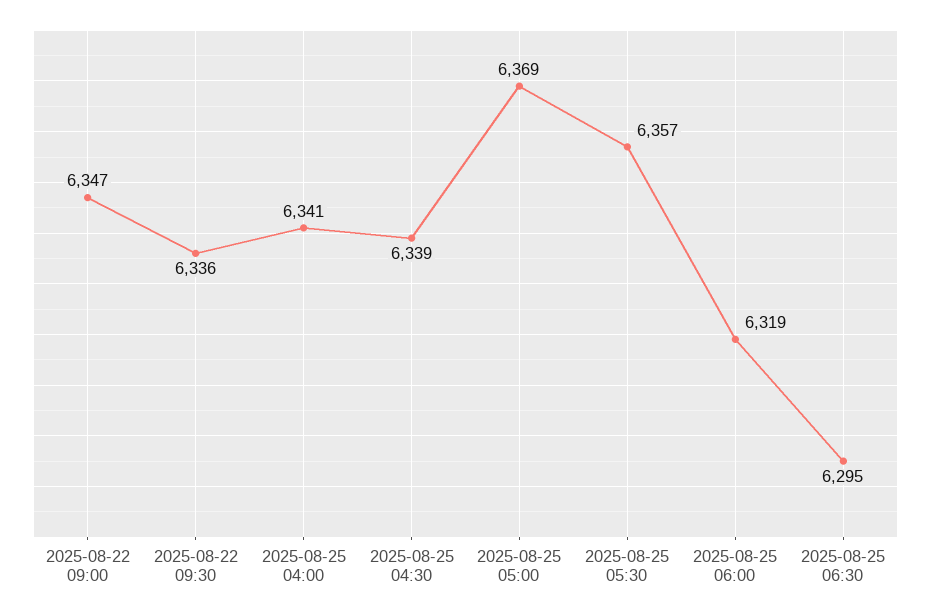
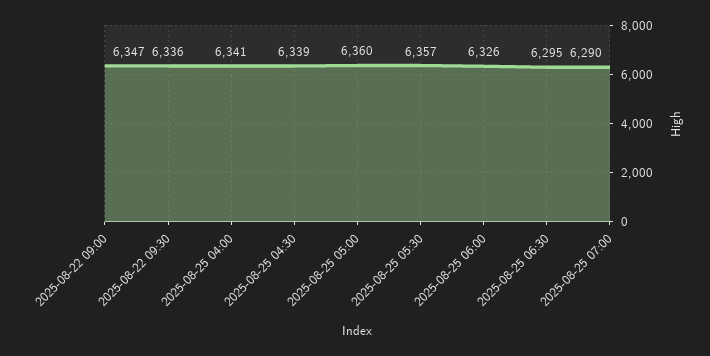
2025-08-25 05:00: 6369 -> 6360
2025-08-25 06:00: 6319 -> 6326
2025-08-25 07:00: none -> 6290

